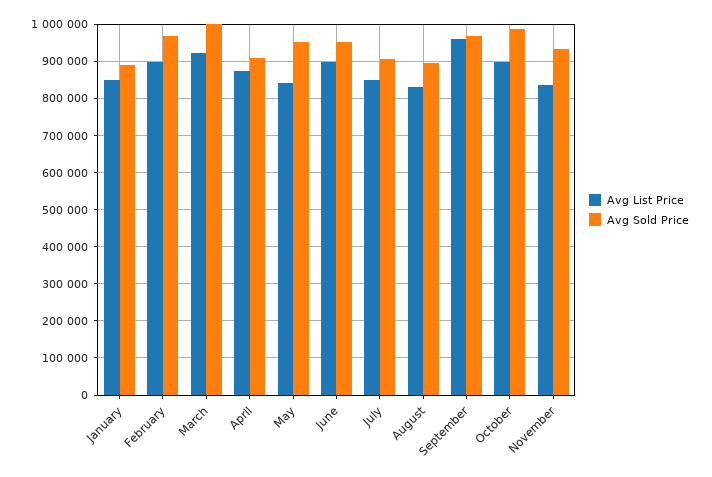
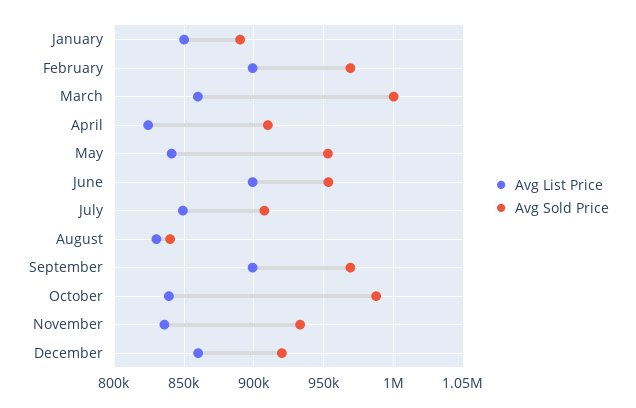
Avg List Price, March: 920000 -> 860000
Avg List Price, April: 880000 -> 825000
Avg Sold Price, August: 900000 -> 840000
Avg List Price, September: 960000 -> 900000
Avg List Price, October: 900000 -> 840000
Avg List Price, December: none -> 860000
Avg Sold Price, December: none -> 920000

